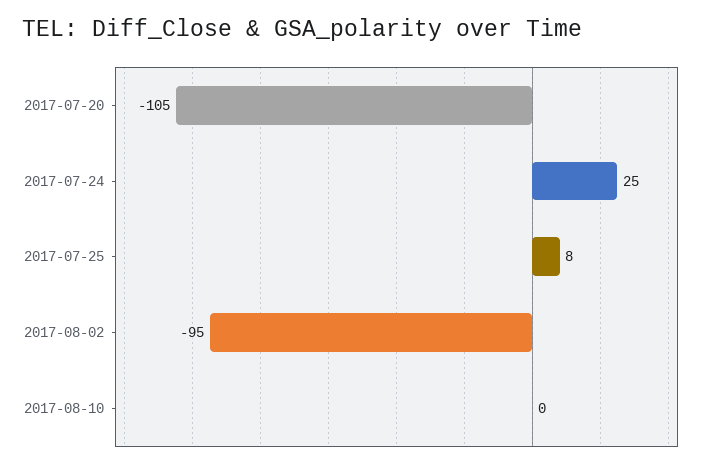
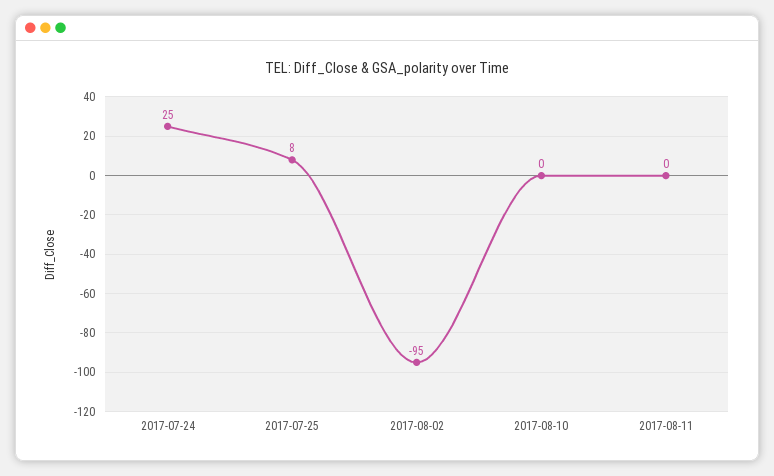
2017-07-20: -105 -> none
2017-08-11: none -> 0

